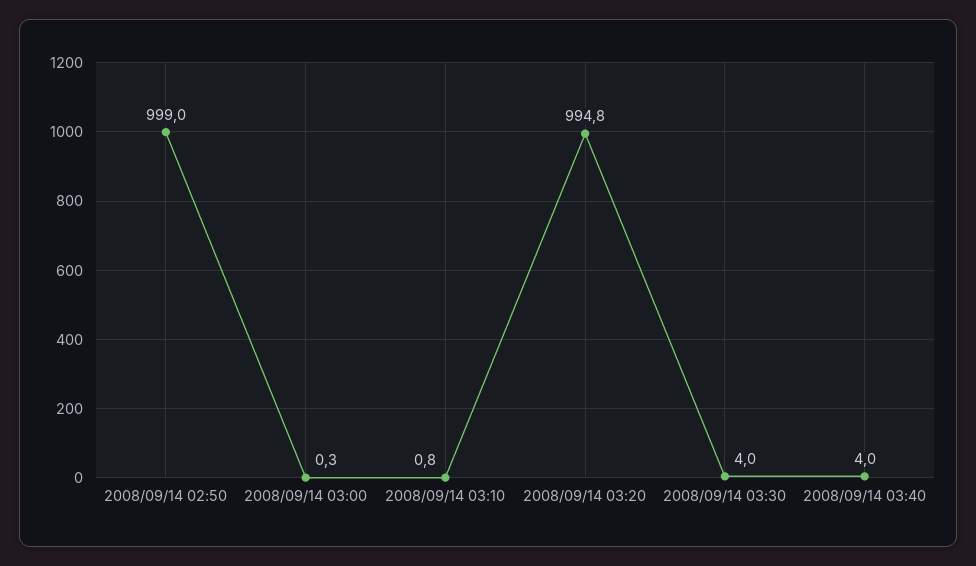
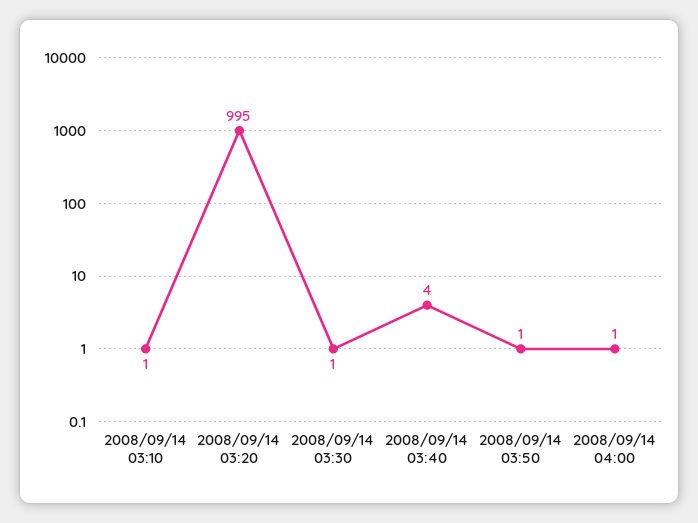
2008/09/14 02:50: 999 -> none
2008/09/14 03:00: 0.3 -> none
2008/09/14 03:30: 4 -> 1
2008/09/14 03:50: none -> 1
2008/09/14 04:00: none -> 1

